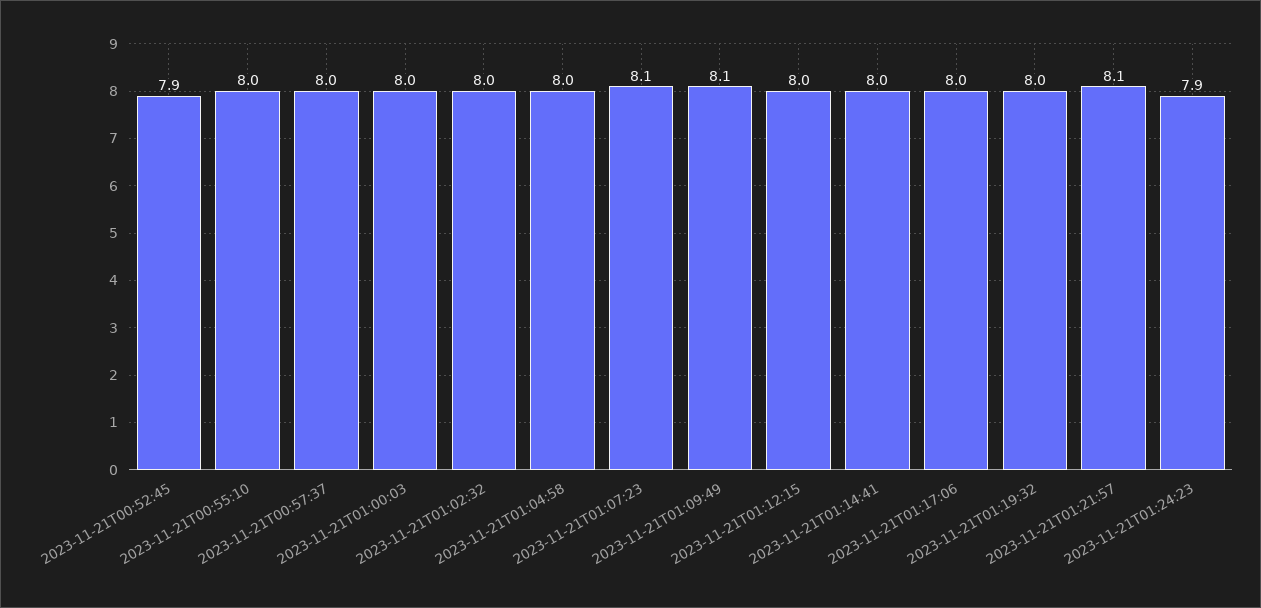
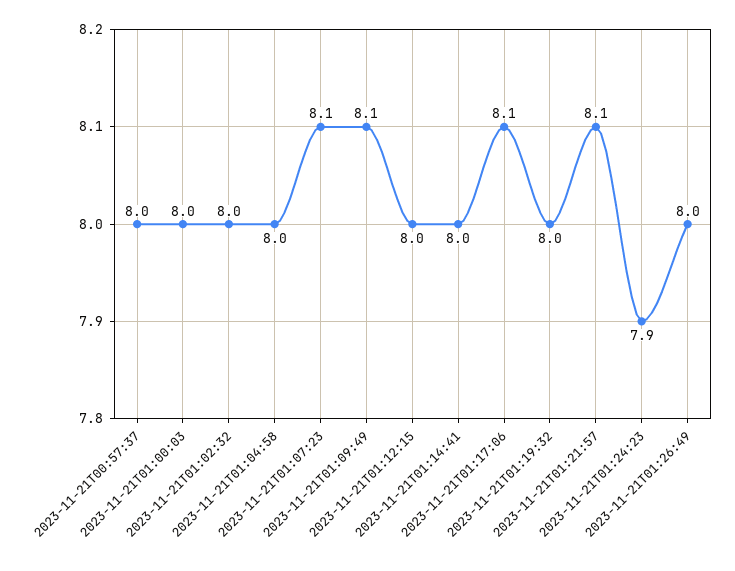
2023-11-21T00:52:45: 7.9 -> none
2023-11-21T00:55:10: 8 -> none
2023-11-21T01:17:06: 8 -> 8.1
2023-11-21T01:26:49: none -> 8

